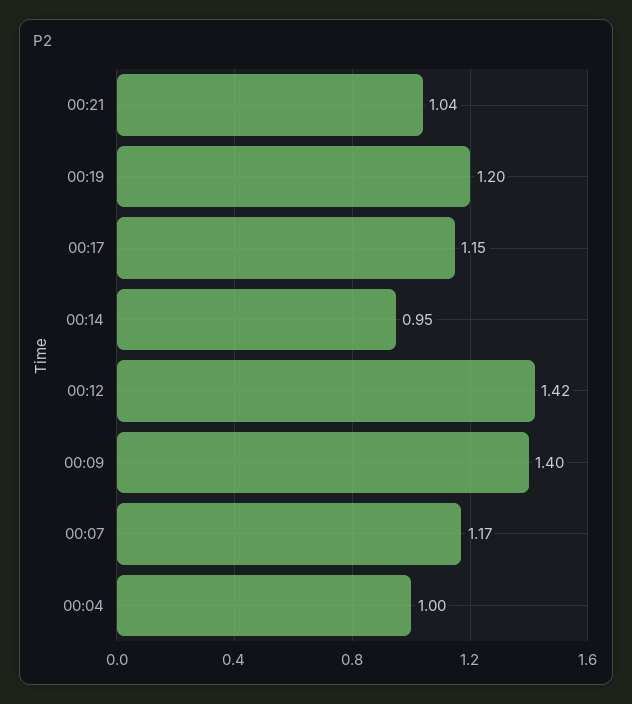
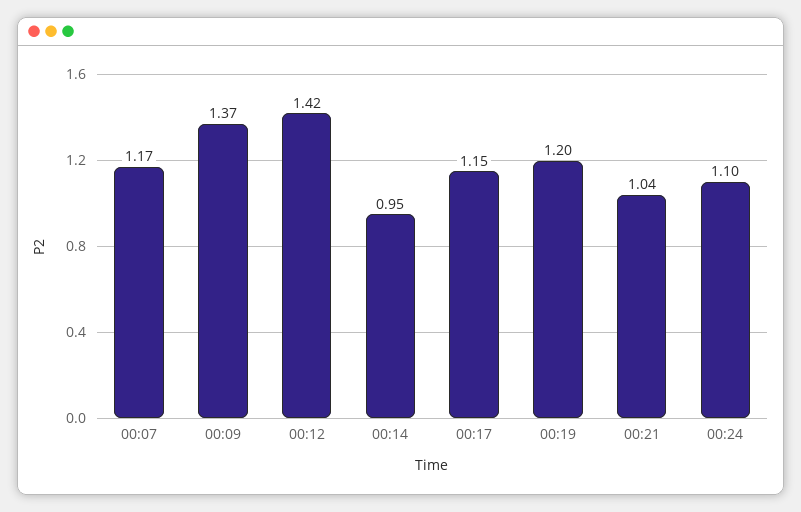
00:09: 1.4 -> 1.37
00:04: 1 -> none
00:24: none -> 1.1

